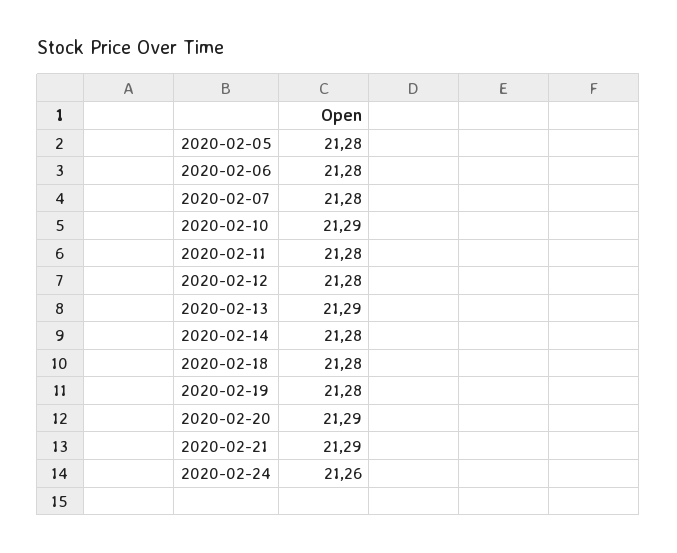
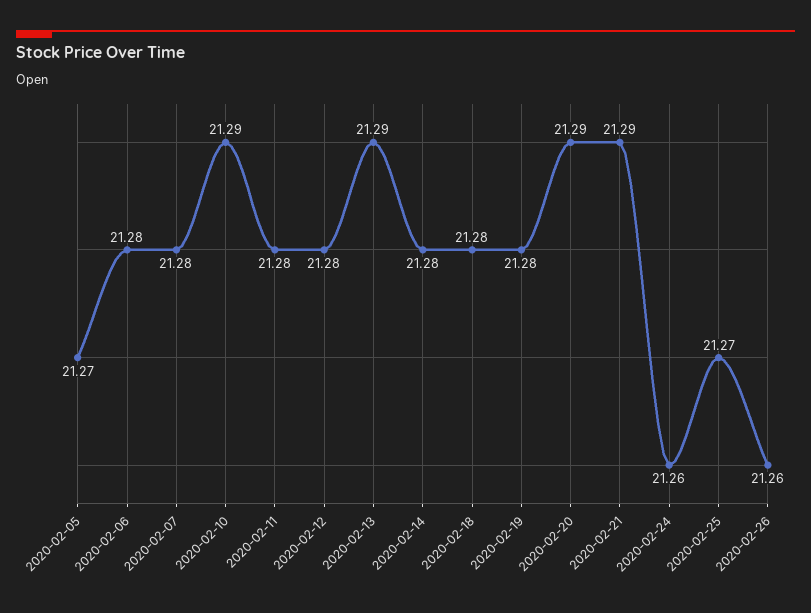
2020-02-05: 21.28 -> 21.27
2020-02-25: none -> 21.27
2020-02-26: none -> 21.26

